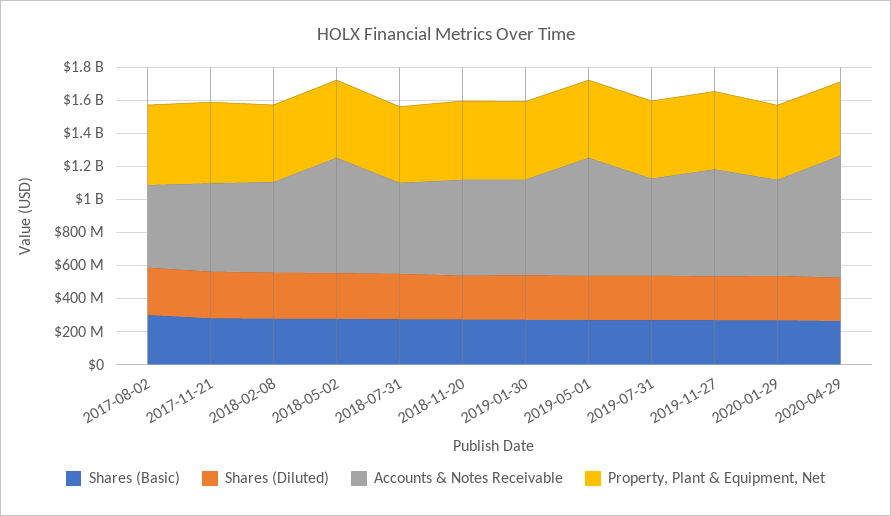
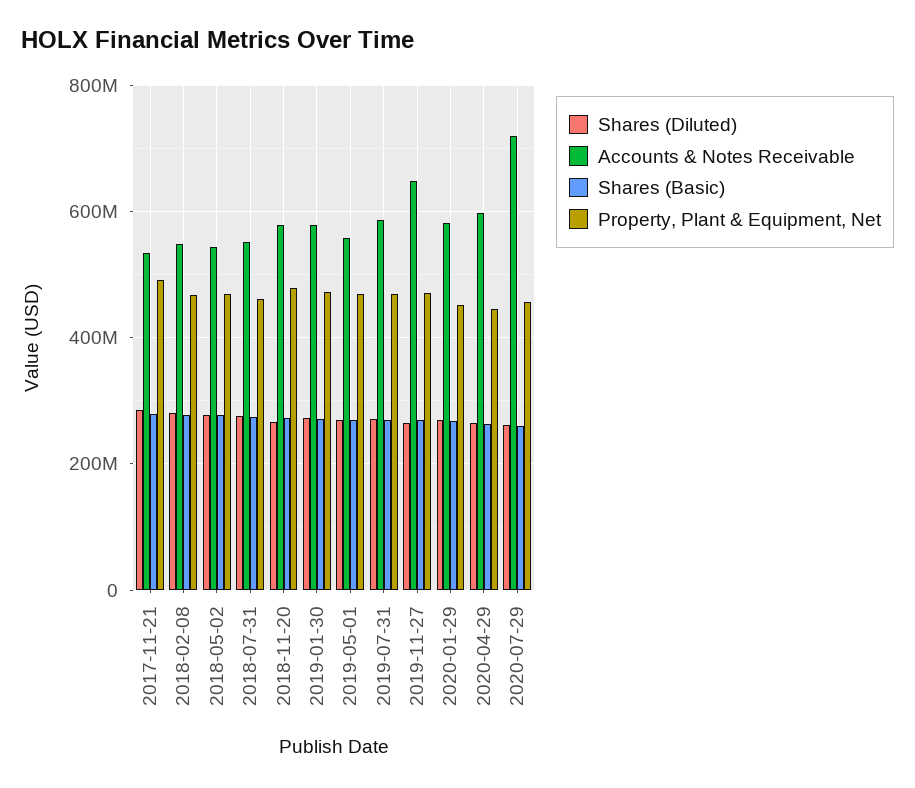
Shares (Basic), 2017-08-02: 300000000 -> none
Shares (Diluted), 2017-08-02: 300000000 -> none
Accounts & Notes Receivable, 2017-08-02: 500000000 -> none
Property, Plant & Equipment, Net, 2017-08-02: 500000000 -> none
Accounts & Notes Receivable, 2018-05-02: 700000000 -> 540000000
Accounts & Notes Receivable, 2019-05-01: 700000000 -> 560000000
Accounts & Notes Receivable, 2020-04-29: 750000000 -> 600000000
Shares (Diluted), 2020-07-29: none -> 260000000
Accounts & Notes Receivable, 2020-07-29: none -> 720000000
Shares (Basic), 2020-07-29: none -> 260000000
Property, Plant & Equipment, Net, 2020-07-29: none -> 460000000

